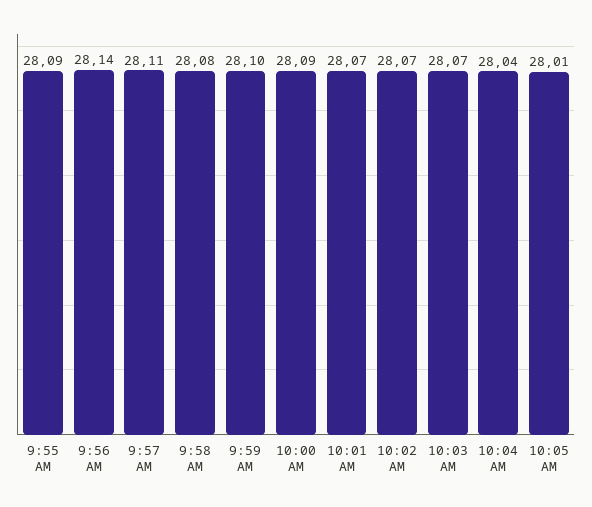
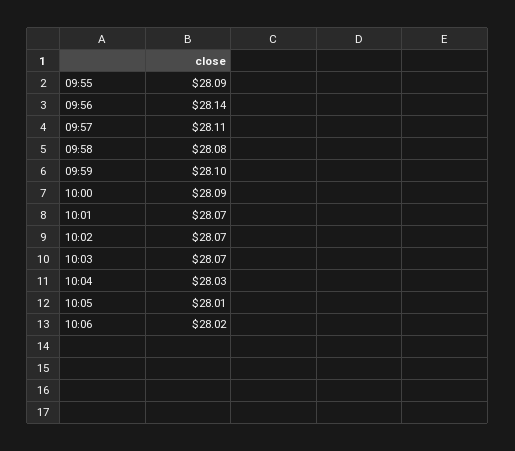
10:04 AM: 28.04 -> 28.03
10:06: none -> 28.02

